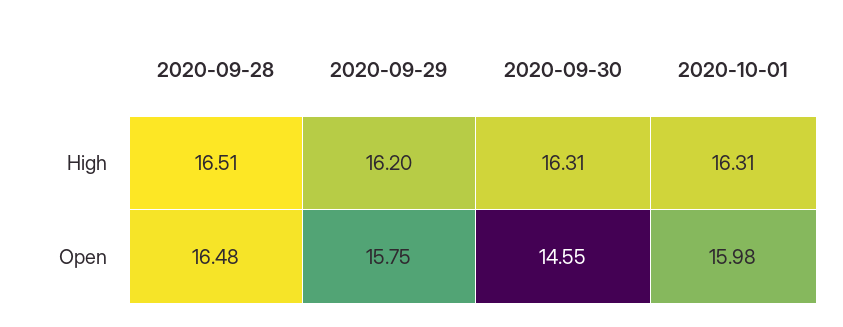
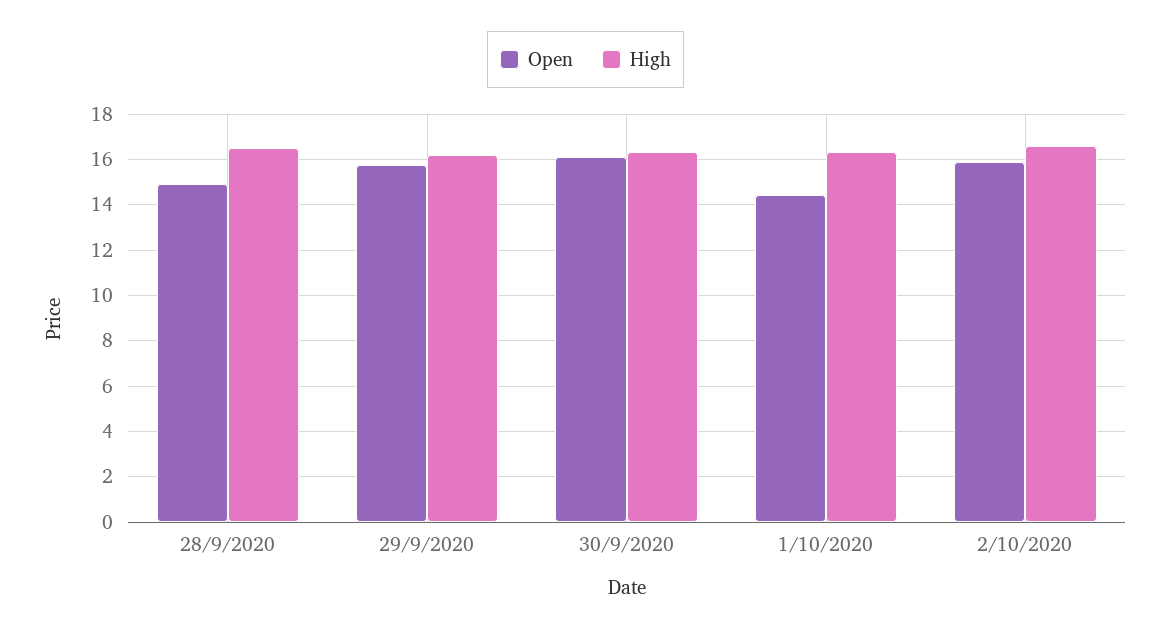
Open, 2020-09-28: 16.48 -> 15
Open, 2020-09-30: 14.55 -> 16
Open, 2020-10-01: 15.98 -> 14.5
Open, 2/10/2020: none -> 16
High, 2/10/2020: none -> 16.5

